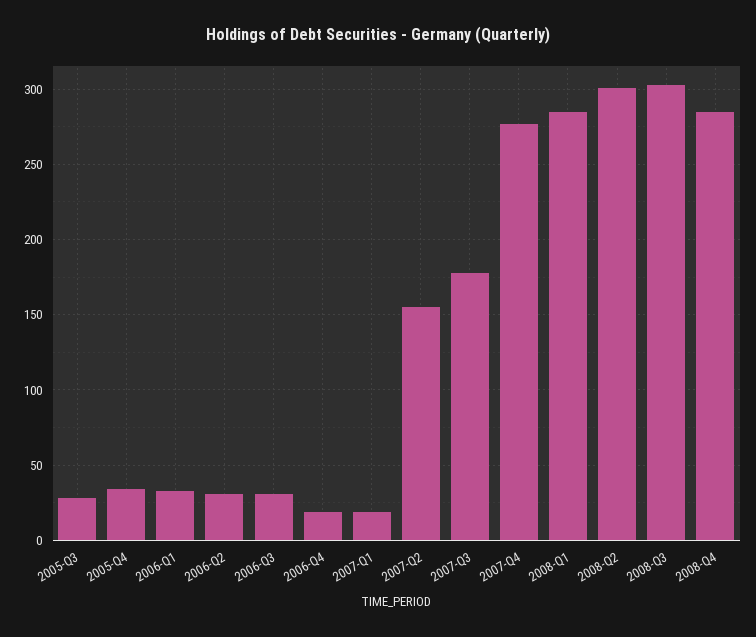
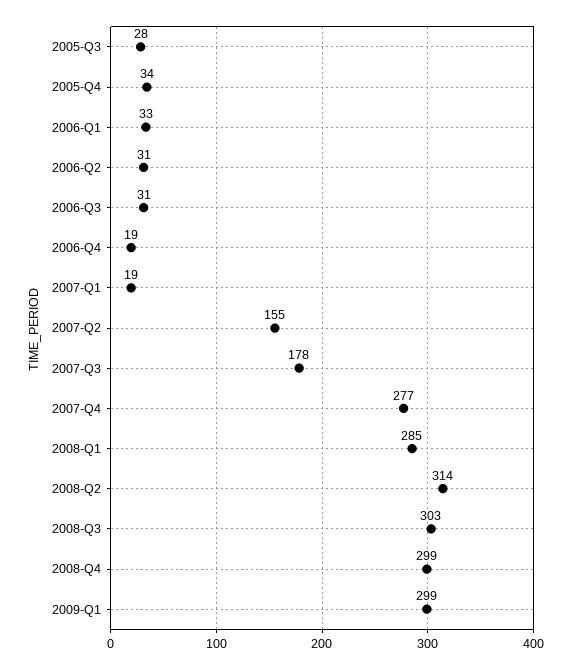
2008-Q2: 300 -> 314
2008-Q4: 285 -> 299
2009-Q1: none -> 299

